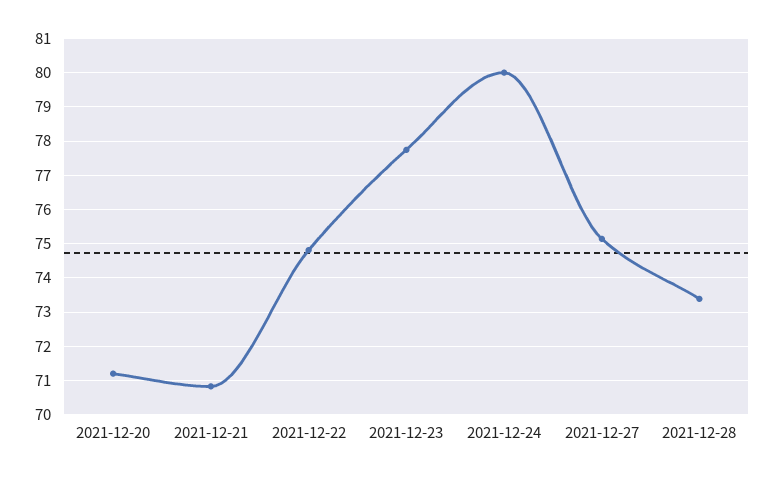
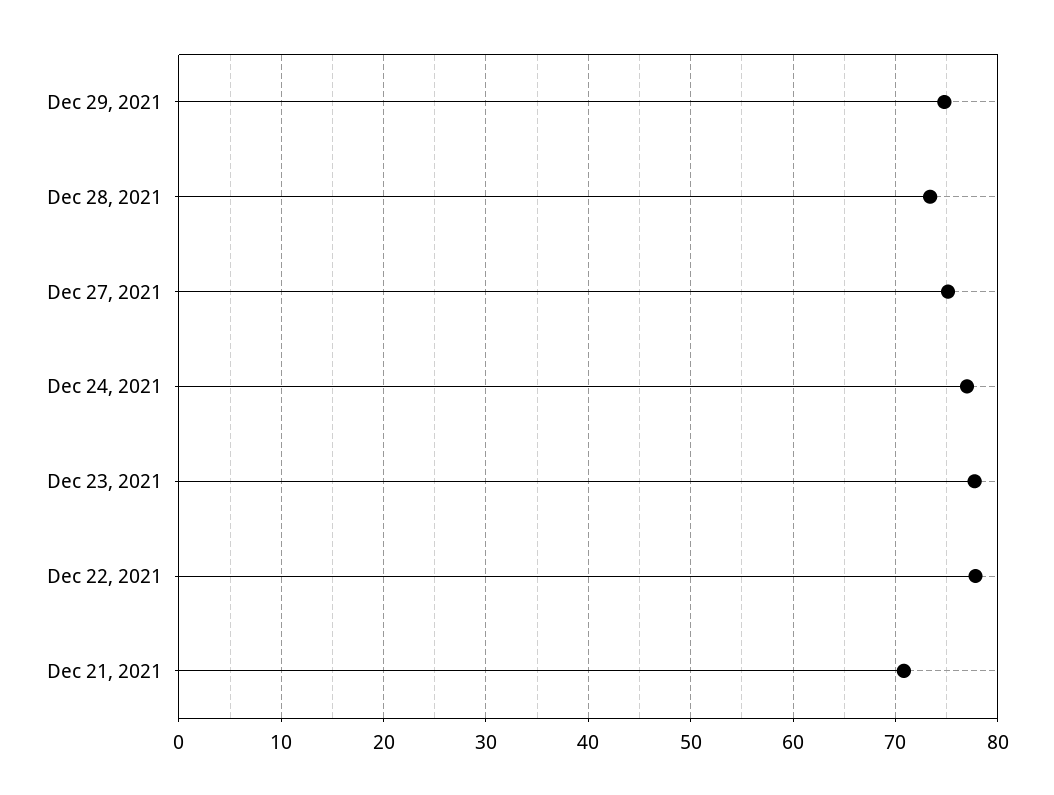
2021-12-20: 71.2 -> none
2021-12-22: 74.8 -> 78
2021-12-24: 80 -> 77
Dec 29, 2021: none -> 75

